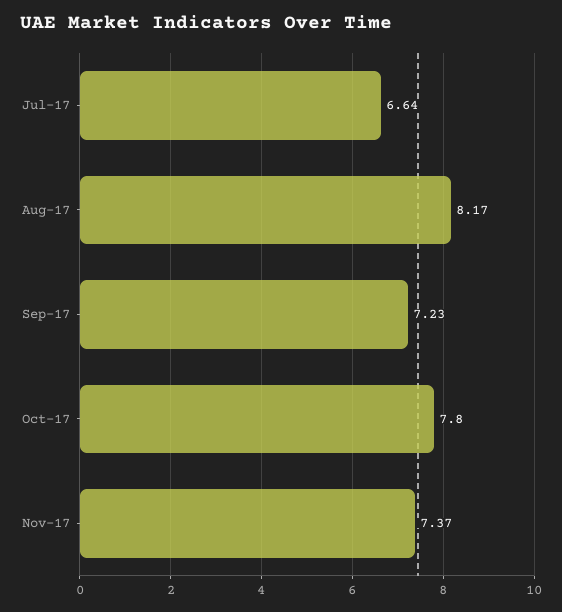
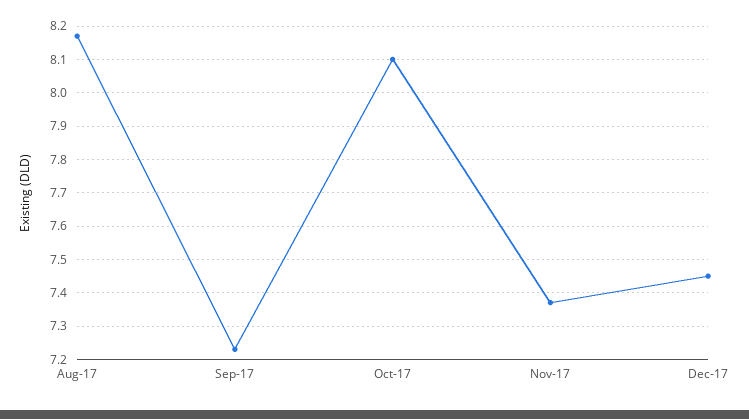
Jul-17: 6.64 -> none
Oct-17: 7.8 -> 8.1
Dec-17: none -> 7.45

